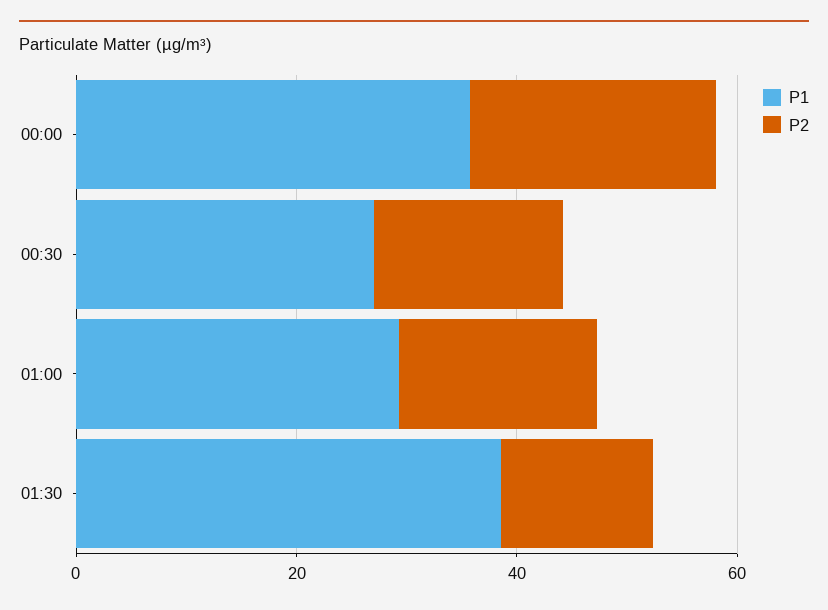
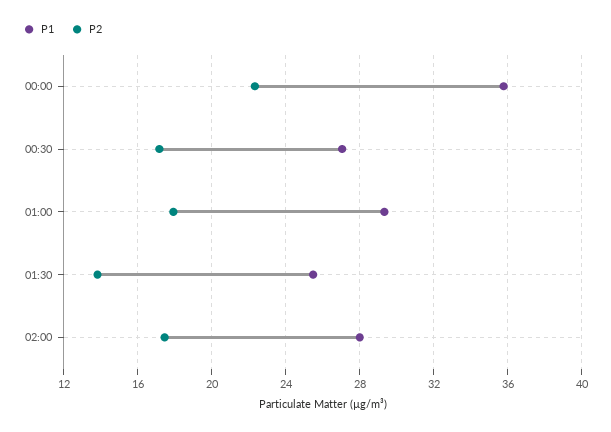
P1, 01:30: 40 -> 25.5
P1, 02:00: none -> 28
P2, 02:00: none -> 17.5

